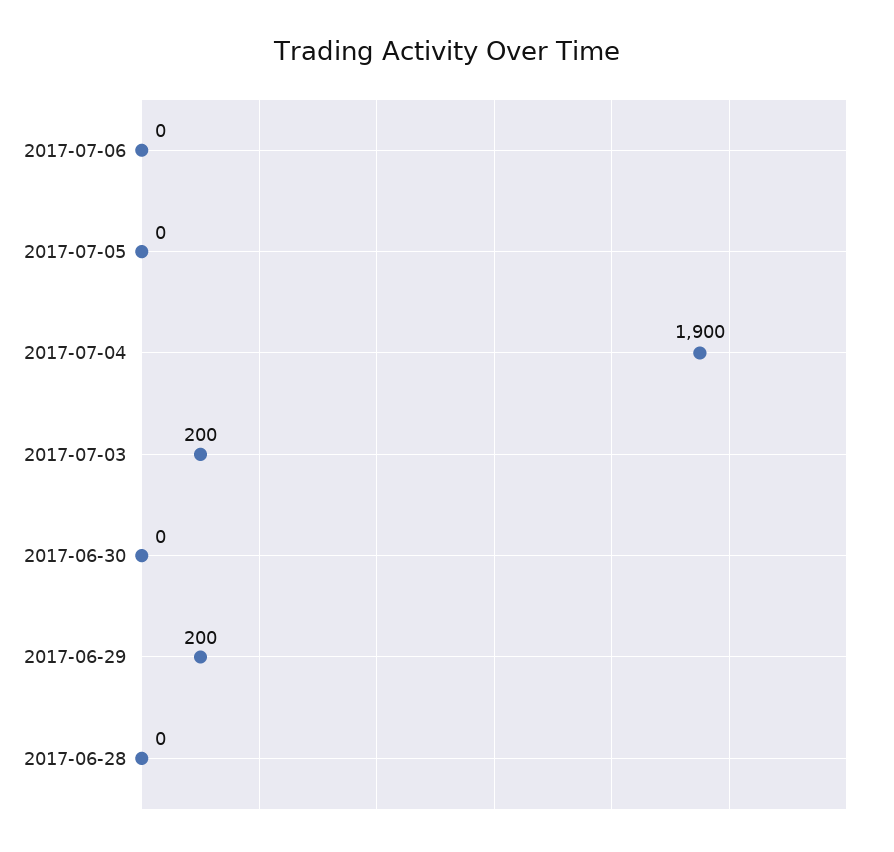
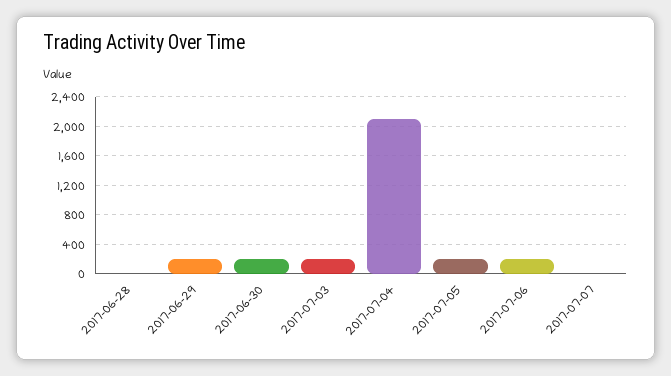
2017-07-06: 0 -> 200
2017-07-05: 0 -> 200
2017-07-04: 1900 -> 2100
2017-06-30: 0 -> 200
2017-07-07: none -> 0

